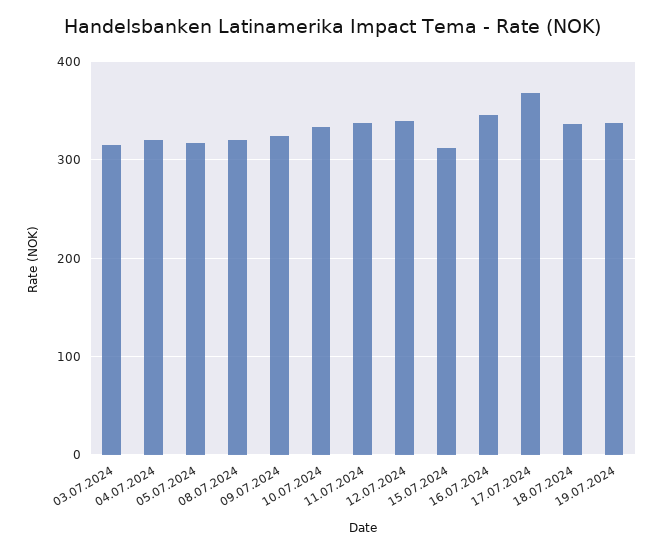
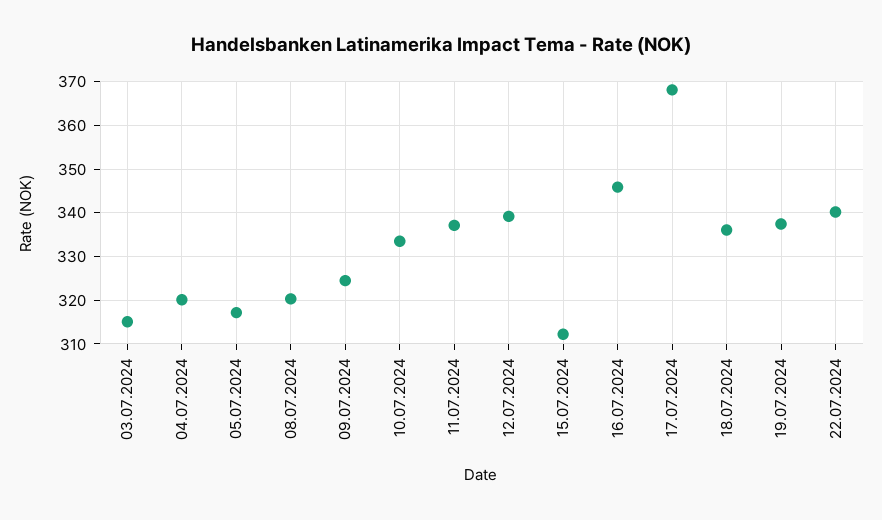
22.07.2024: none -> 340

